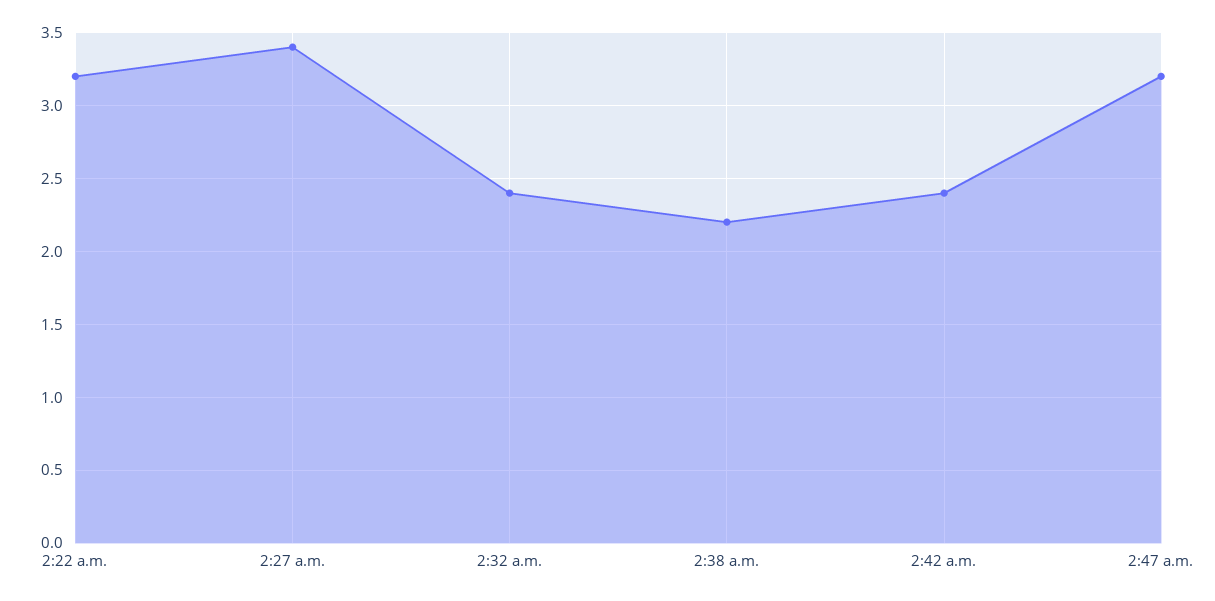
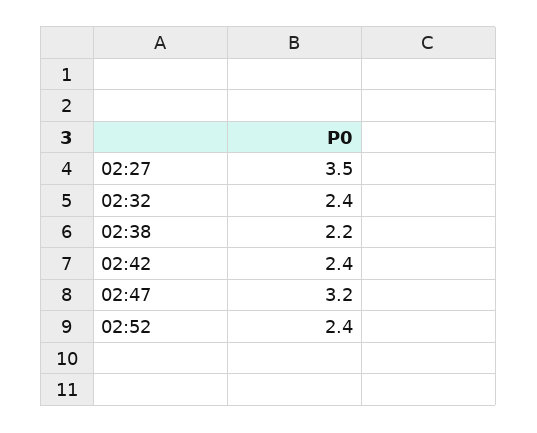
2:22 a.m.: 3.2 -> none
2:27 a.m.: 3.4 -> 3.5
02:52: none -> 2.4

